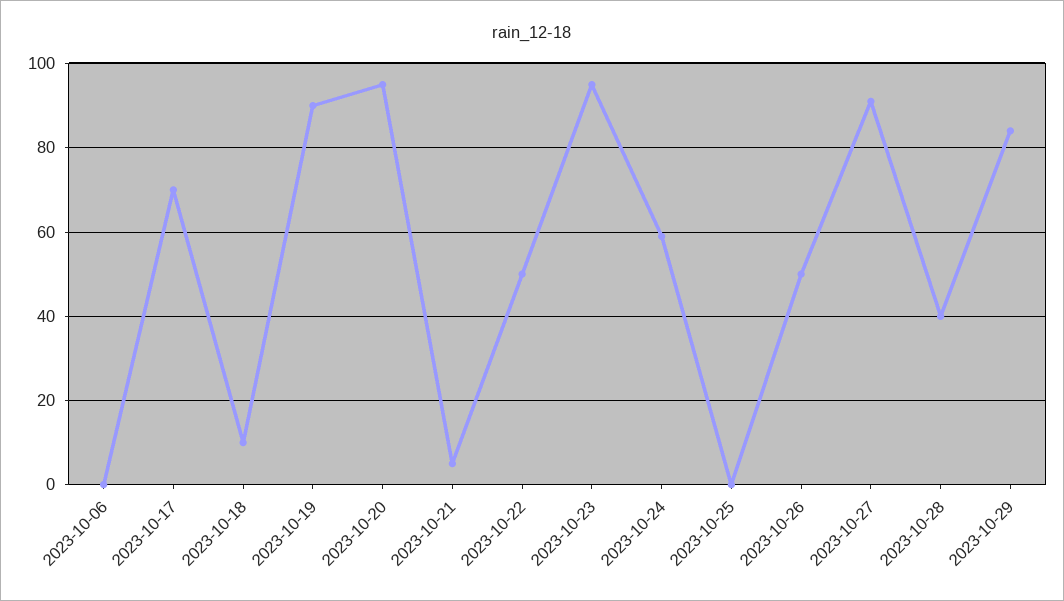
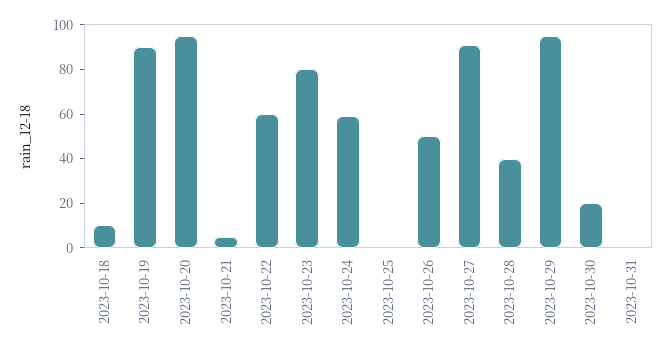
2023-10-06: 0 -> none
2023-10-17: 70 -> none
2023-10-22: 50 -> 60
2023-10-23: 95 -> 80
2023-10-29: 85 -> 95
2023-10-30: none -> 20
2023-10-31: none -> 0

